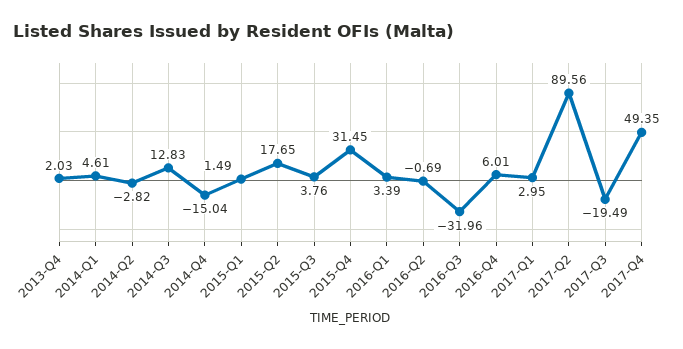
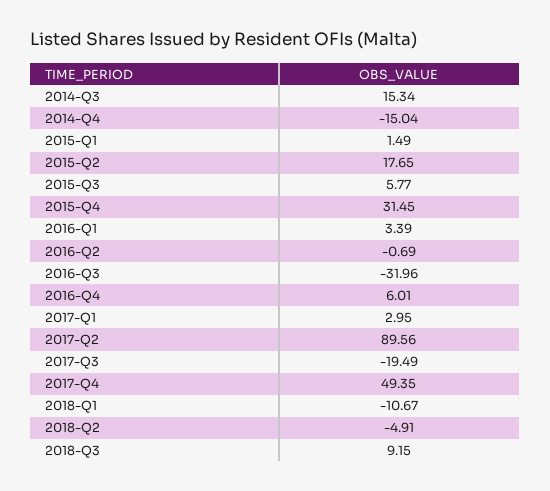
2013-Q4: 2.03 -> none
2014-Q1: 4.61 -> none
2014-Q2: -2.82 -> none
2014-Q3: 12.83 -> 15.34
2015-Q3: 3.76 -> 5.77
2018-Q1: none -> -10.67
2018-Q2: none -> -4.91
2018-Q3: none -> 9.15

